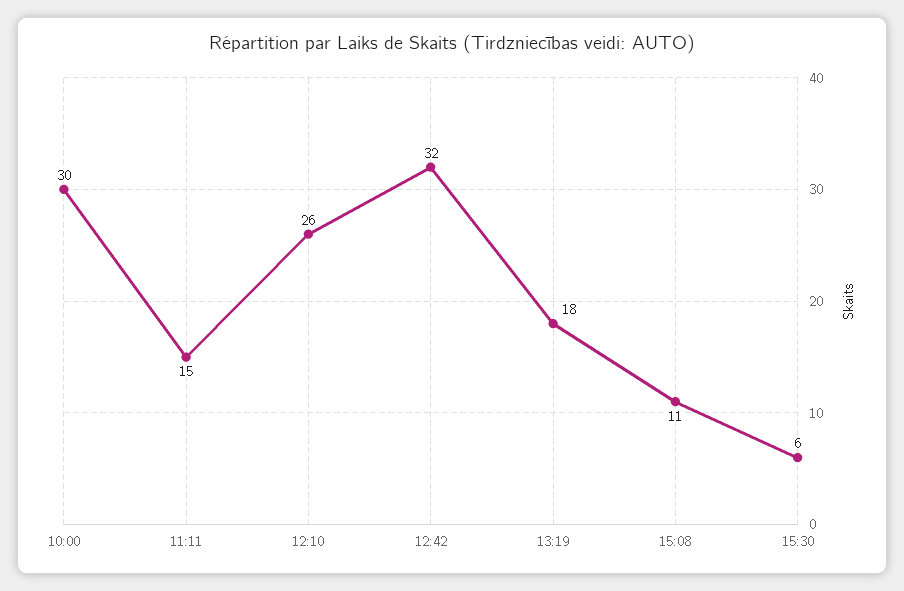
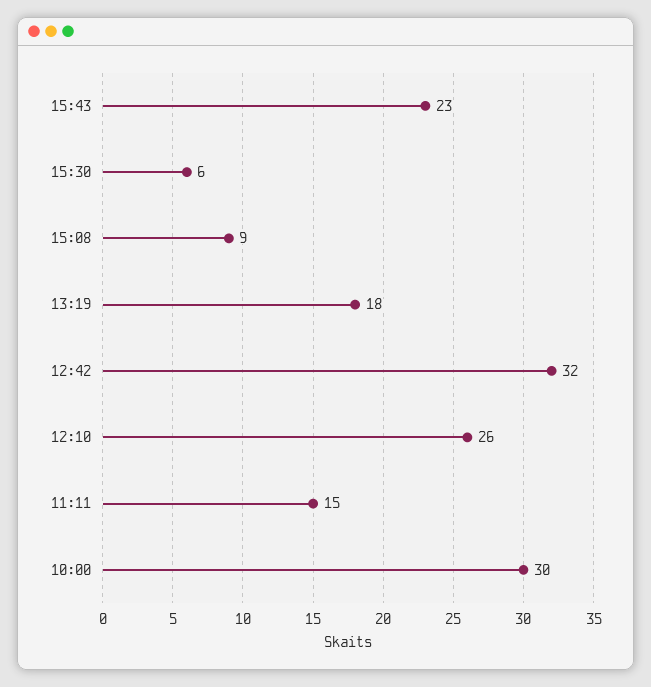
15:08: 11 -> 9
15:43: none -> 23

